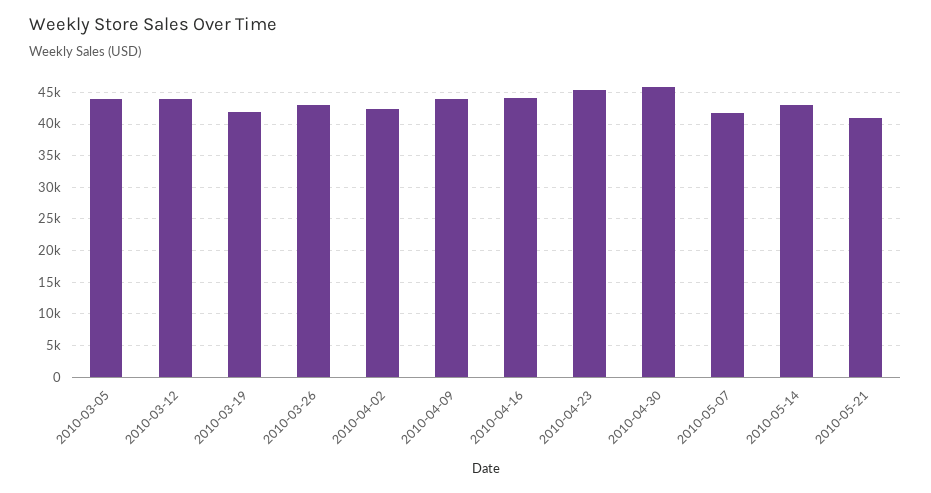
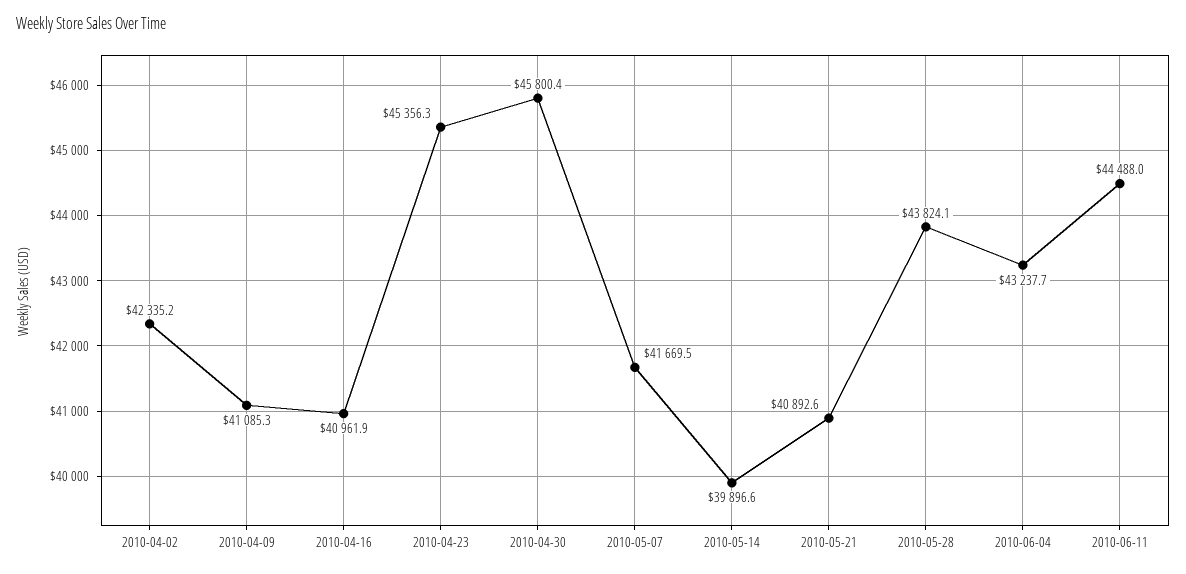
2010-03-05: 44000 -> none
2010-03-12: 44000 -> none
2010-03-19: 42000 -> none
2010-03-26: 43000 -> none
2010-04-09: 44000 -> 41085.3
2010-04-16: 44000 -> 40961.9
2010-05-14: 43000 -> 39896.6
2010-05-28: none -> 43824.1
2010-06-04: none -> 43237.7
2010-06-11: none -> 44488

